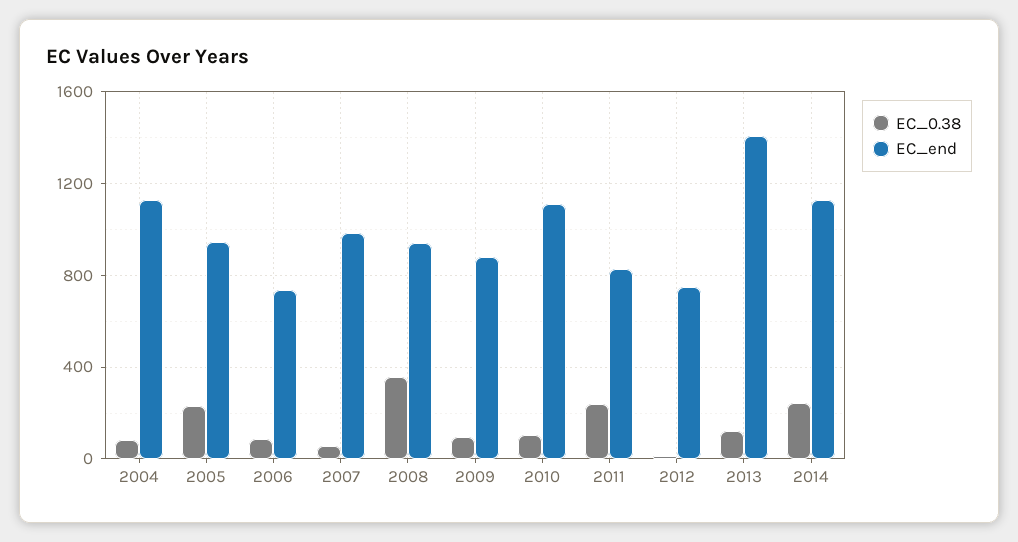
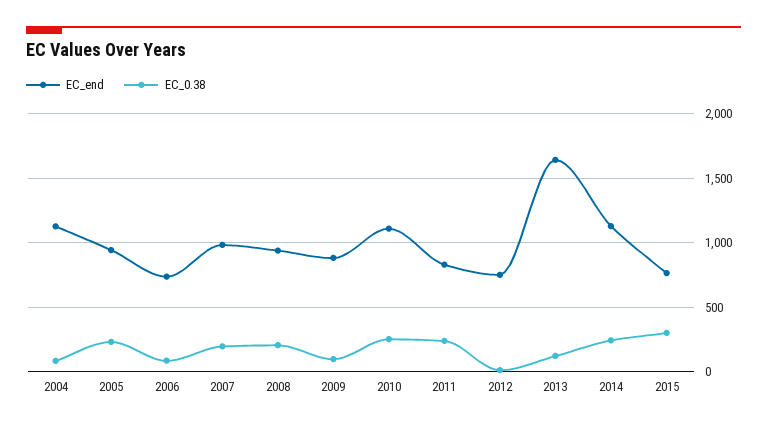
EC_0.38, 2007: 50 -> 200
EC_0.38, 2008: 350 -> 200
EC_0.38, 2010: 100 -> 250
EC_end, 2013: 1400 -> 1650
EC_end, 2015: none -> 750
EC_0.38, 2015: none -> 300

